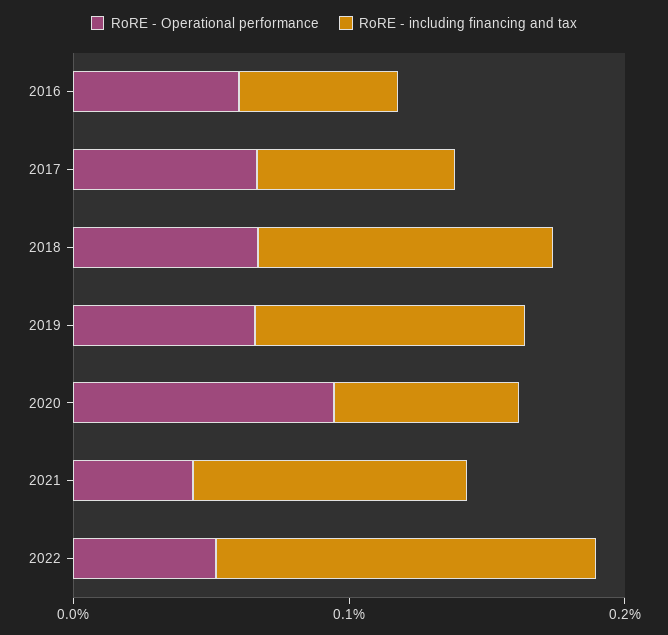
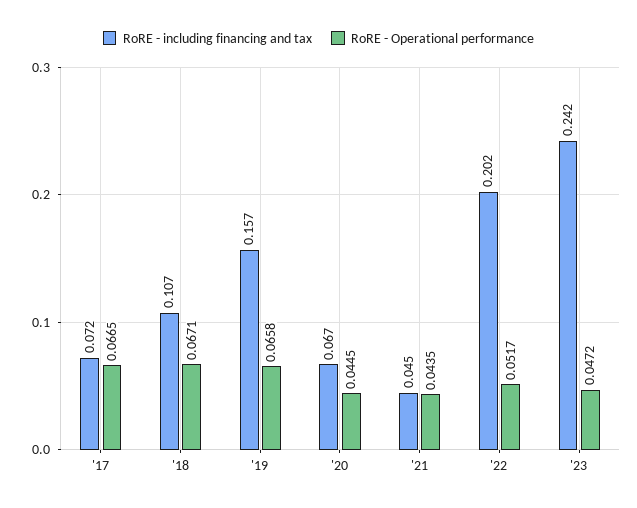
RoRE - Operational performance, 2016: 0.06 -> none
RoRE - including financing and tax, 2016: 0.06 -> none
RoRE - including financing and tax, 2019: 0.1 -> 0.157
RoRE - Operational performance, 2020: 0.1 -> 0.0445
RoRE - including financing and tax, 2021: 0.1 -> 0.045
RoRE - including financing and tax, 2022: 0.14 -> 0.202
RoRE - including financing and tax, '23: none -> 0.242
RoRE - Operational performance, '23: none -> 0.0472

